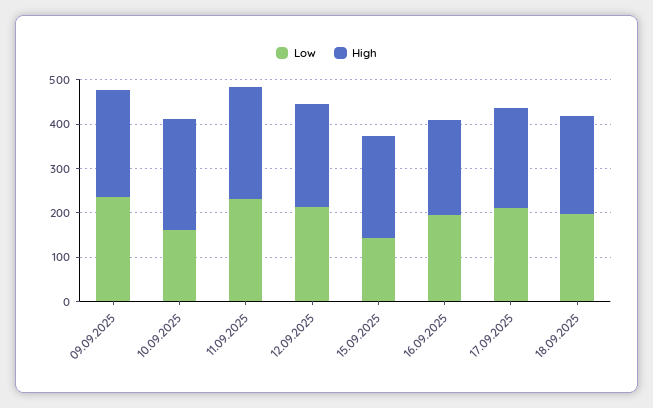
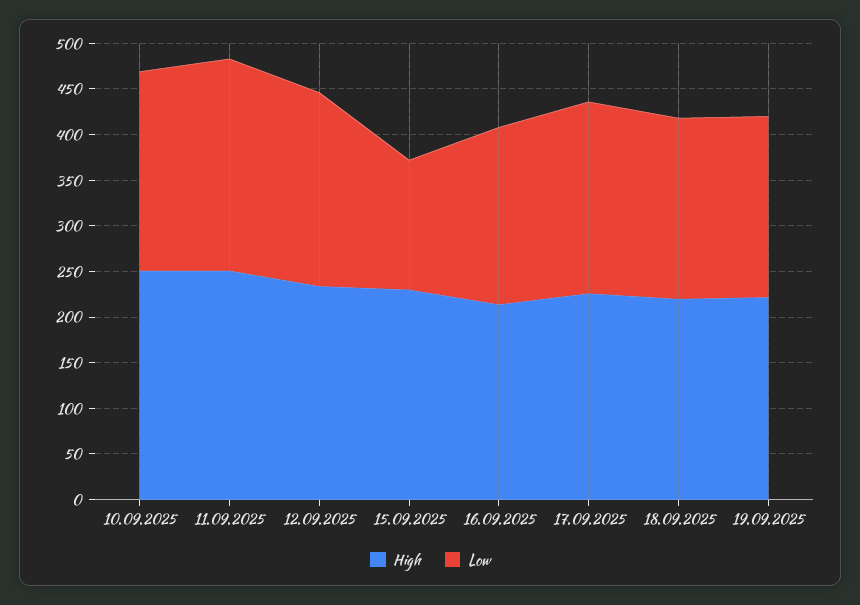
Low, 09.09.2025: 240 -> none
High, 09.09.2025: 240 -> none
Low, 10.09.2025: 160 -> 220
High, 19.09.2025: none -> 220
Low, 19.09.2025: none -> 200

